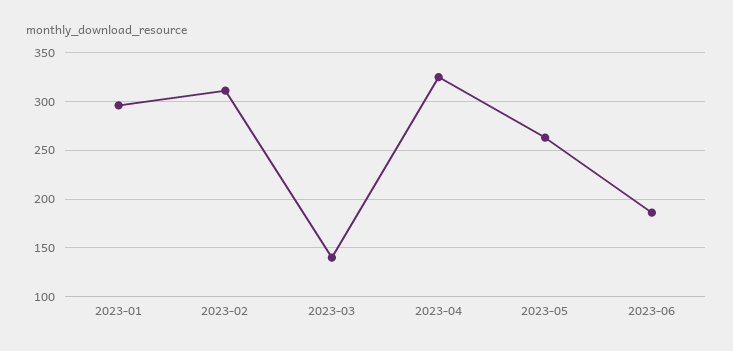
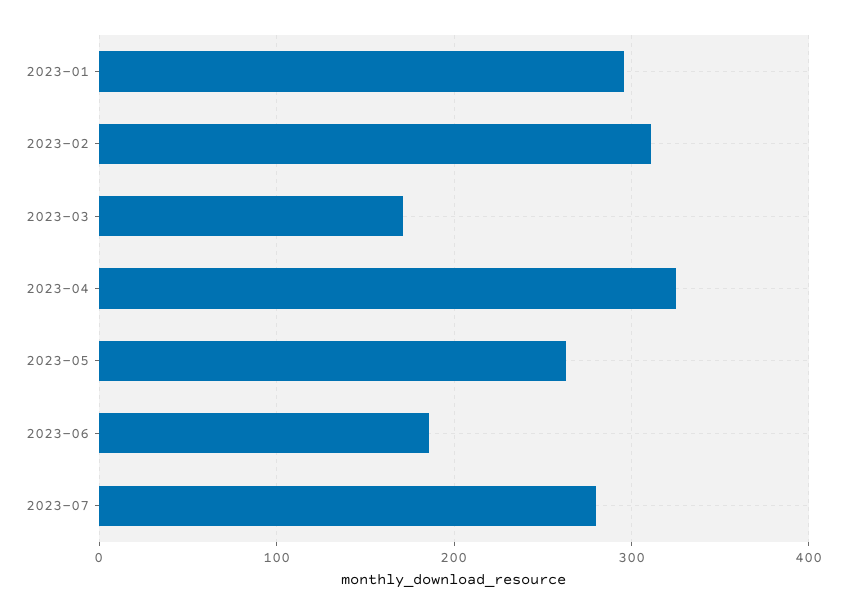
2023-03: 140 -> 170
2023-07: none -> 280

